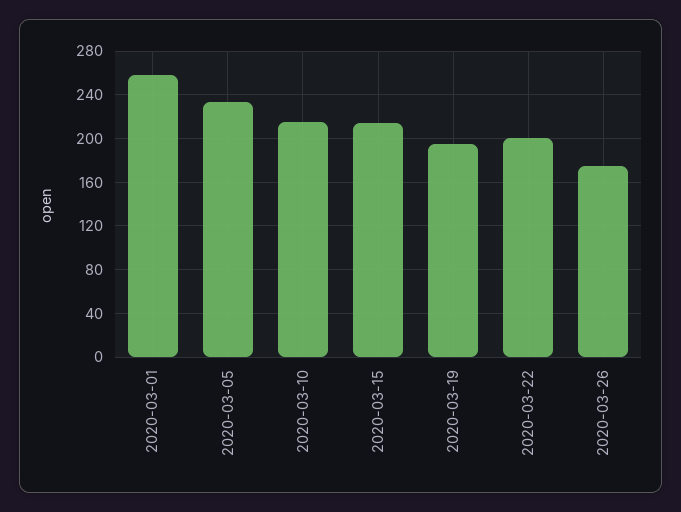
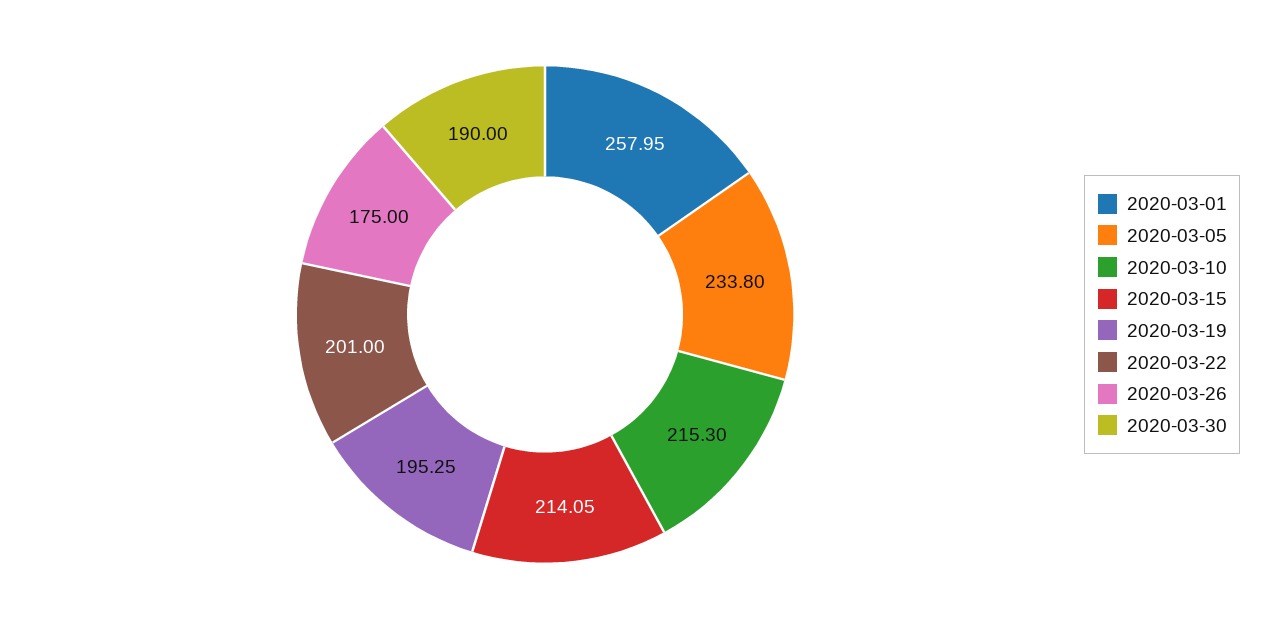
2020-03-30: none -> 190

